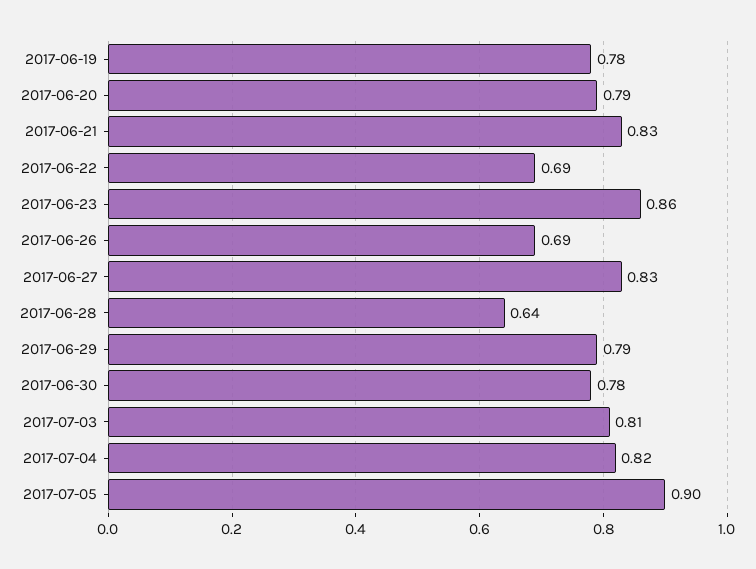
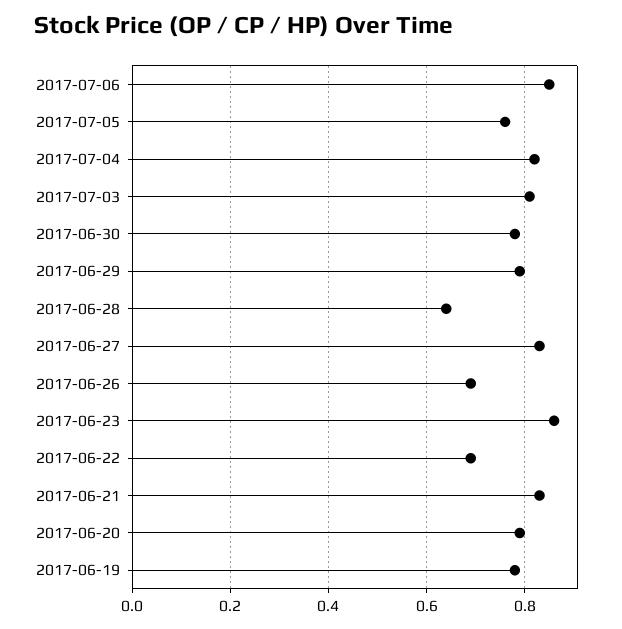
2017-07-05: 0.9 -> 0.75
2017-07-06: none -> 0.85

